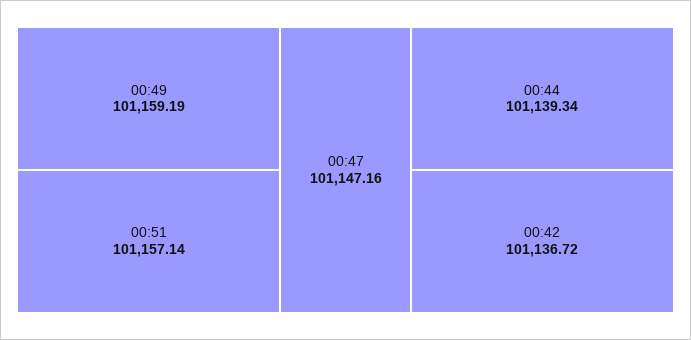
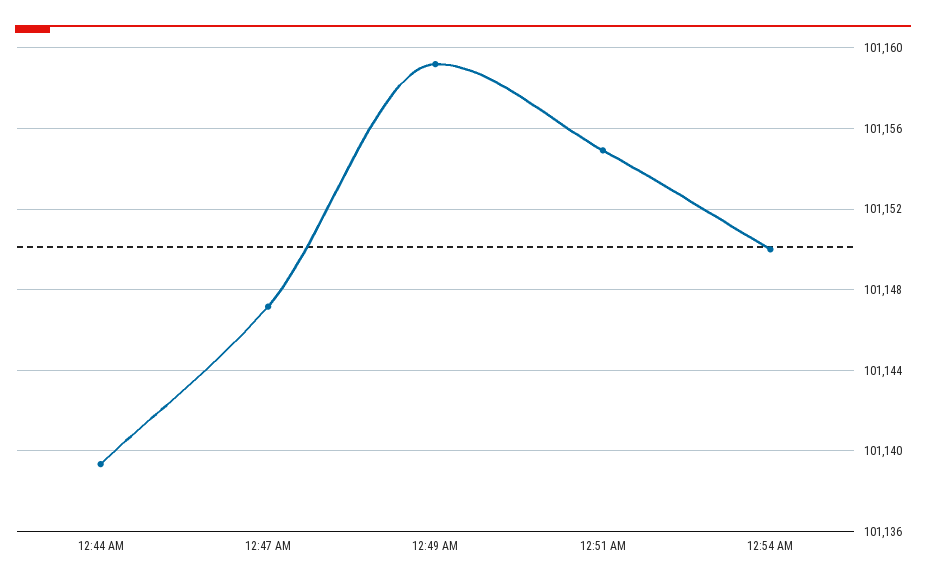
00:51: 101157.14 -> 101155
00:42: 101136.72 -> none
12:54 AM: none -> 101150

